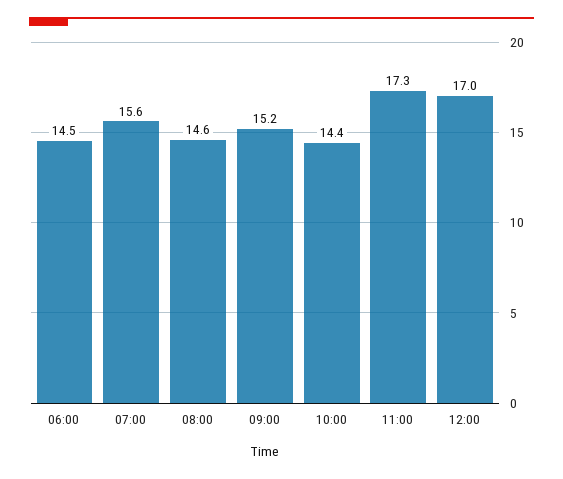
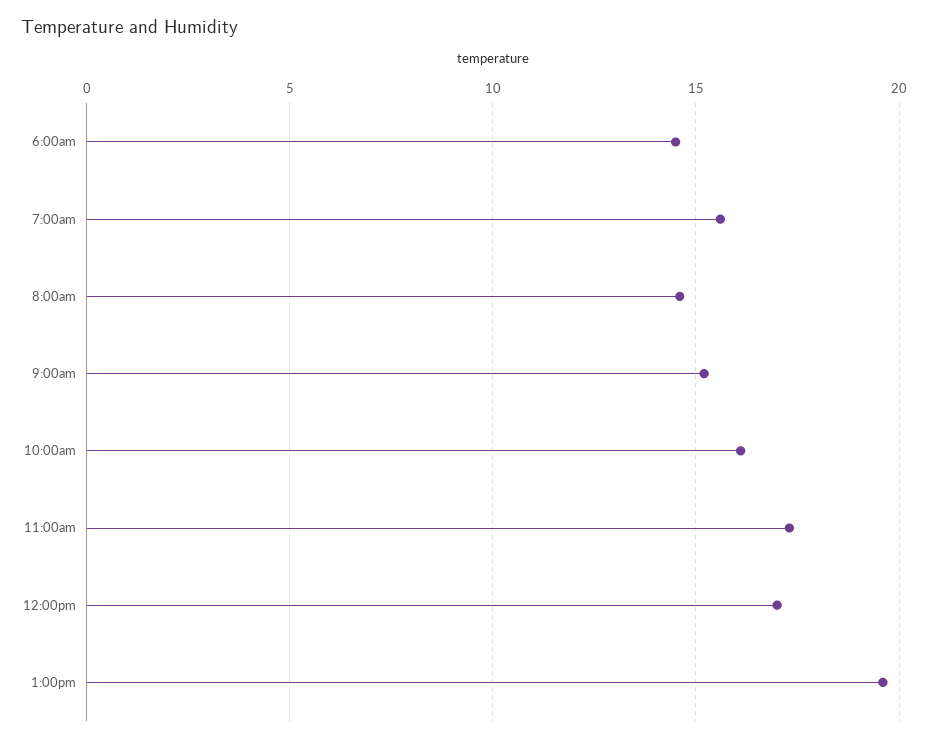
10:00: 14.4 -> 16
1:00pm: none -> 19.5

